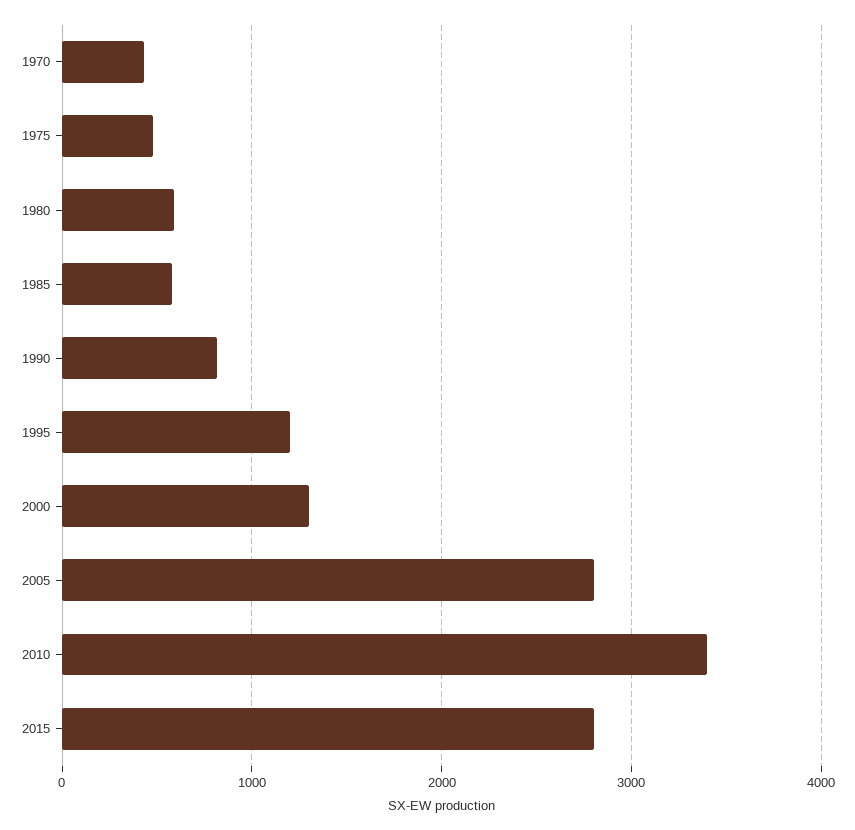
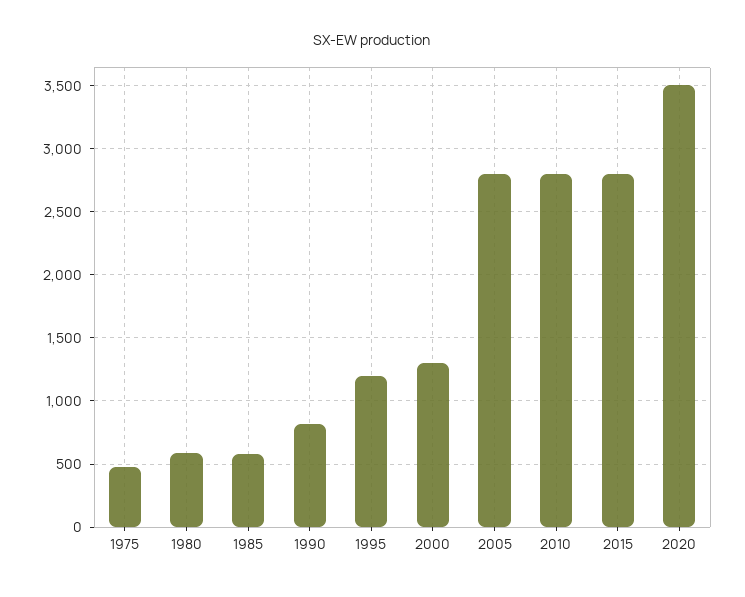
1970: 400 -> none
2010: 3400 -> 2800
2020: none -> 3500

